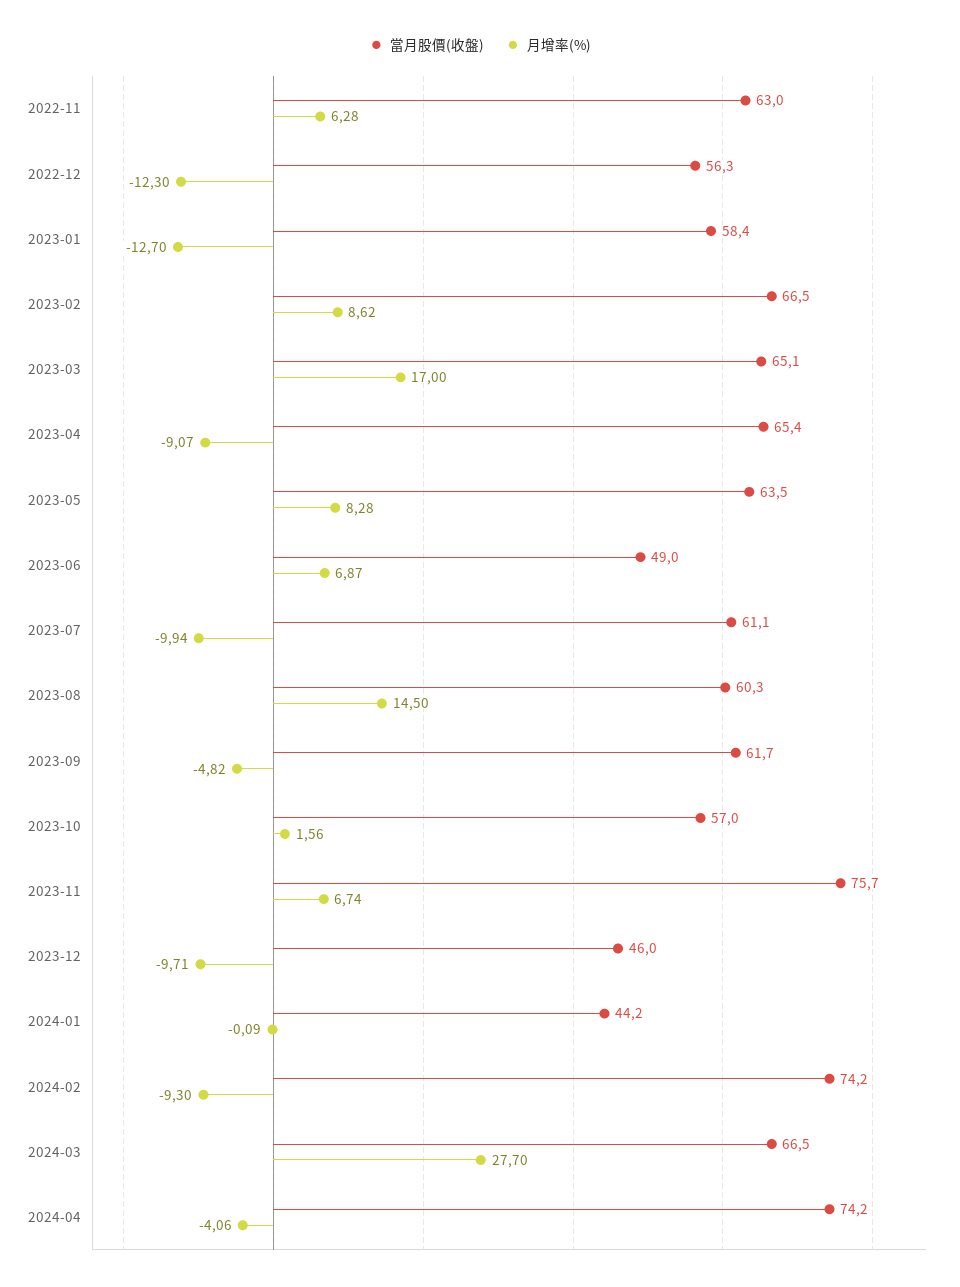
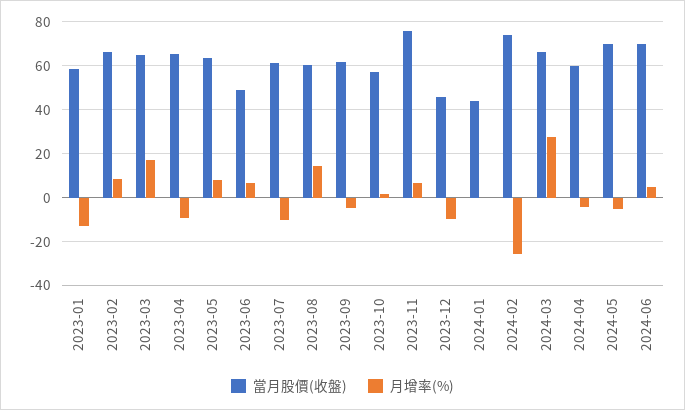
當月股價(收盤), 2022-11: 63 -> none
月增率(%), 2022-11: 6.28 -> none
當月股價(收盤), 2022-12: 56.3 -> none
月增率(%), 2022-12: -12.3 -> none
月增率(%), 2024-02: -9.3 -> -25
當月股價(收盤), 2024-04: 74.2 -> 60
當月股價(收盤), 2024-05: none -> 70
月增率(%), 2024-05: none -> -5
當月股價(收盤), 2024-06: none -> 70
月增率(%), 2024-06: none -> 5

